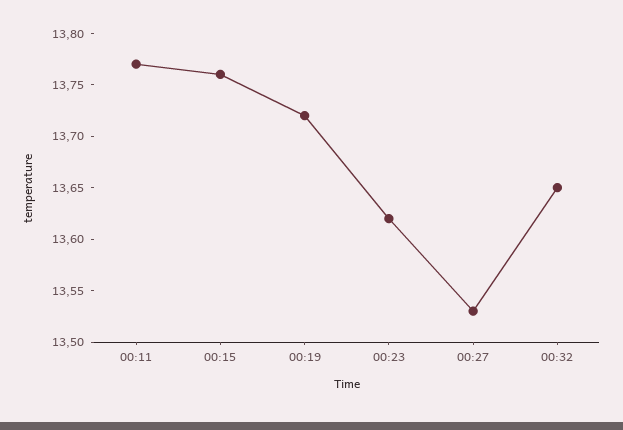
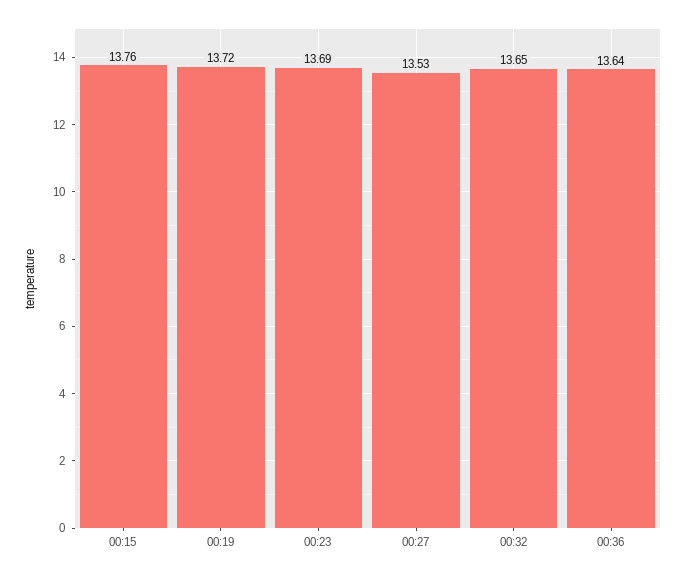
00:11: 13.77 -> none
00:23: 13.62 -> 13.69
00:36: none -> 13.64

